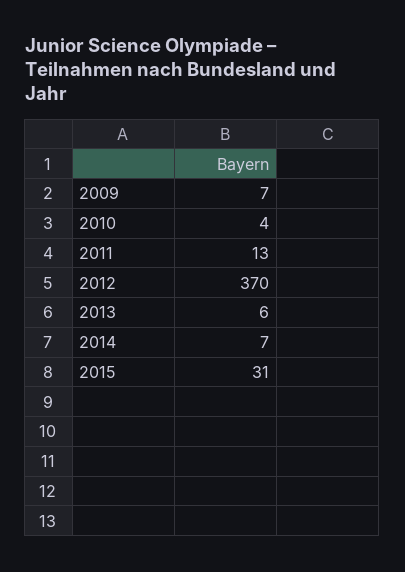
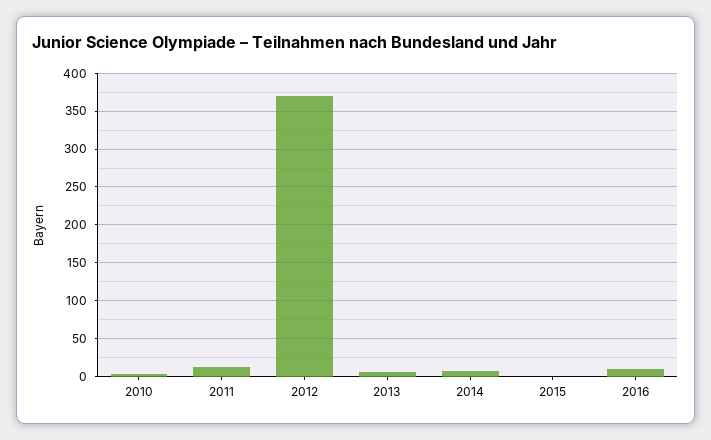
2009: 7 -> none
2015: 31 -> 0
2016: none -> 10

